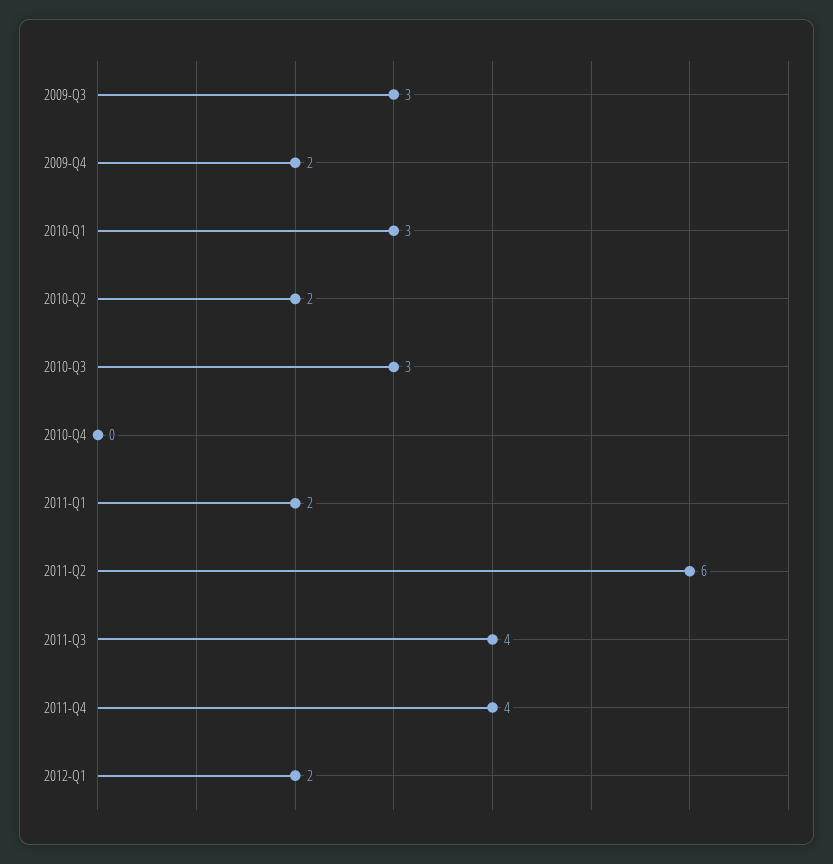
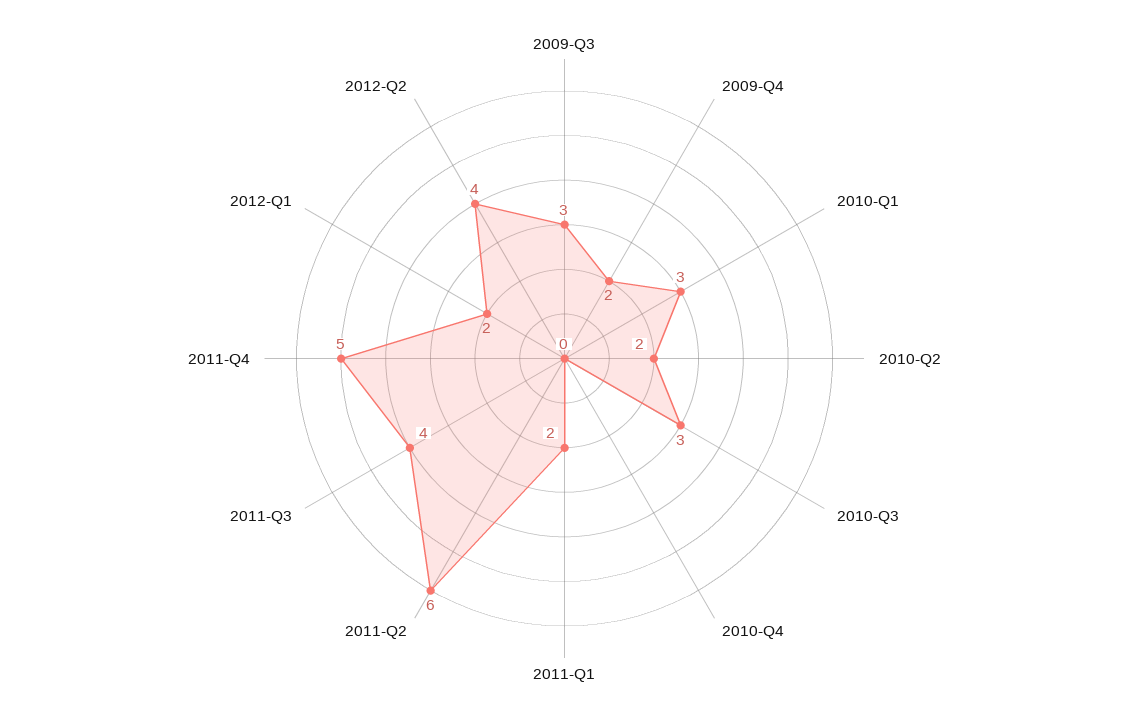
2011-Q4: 4 -> 5
2012-Q2: none -> 4

